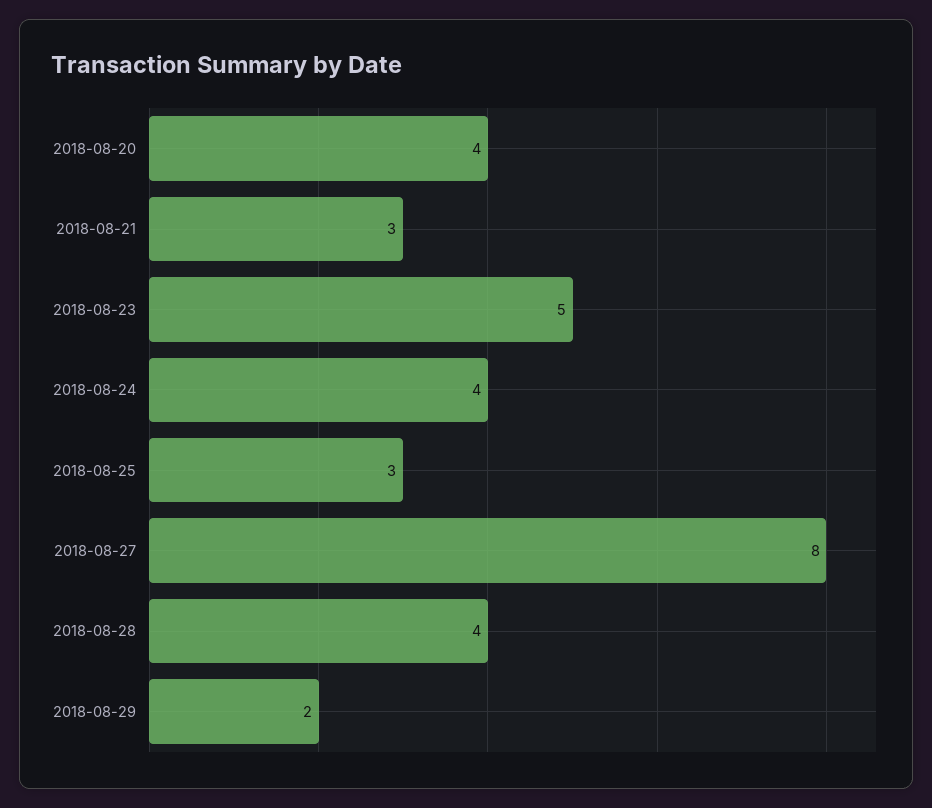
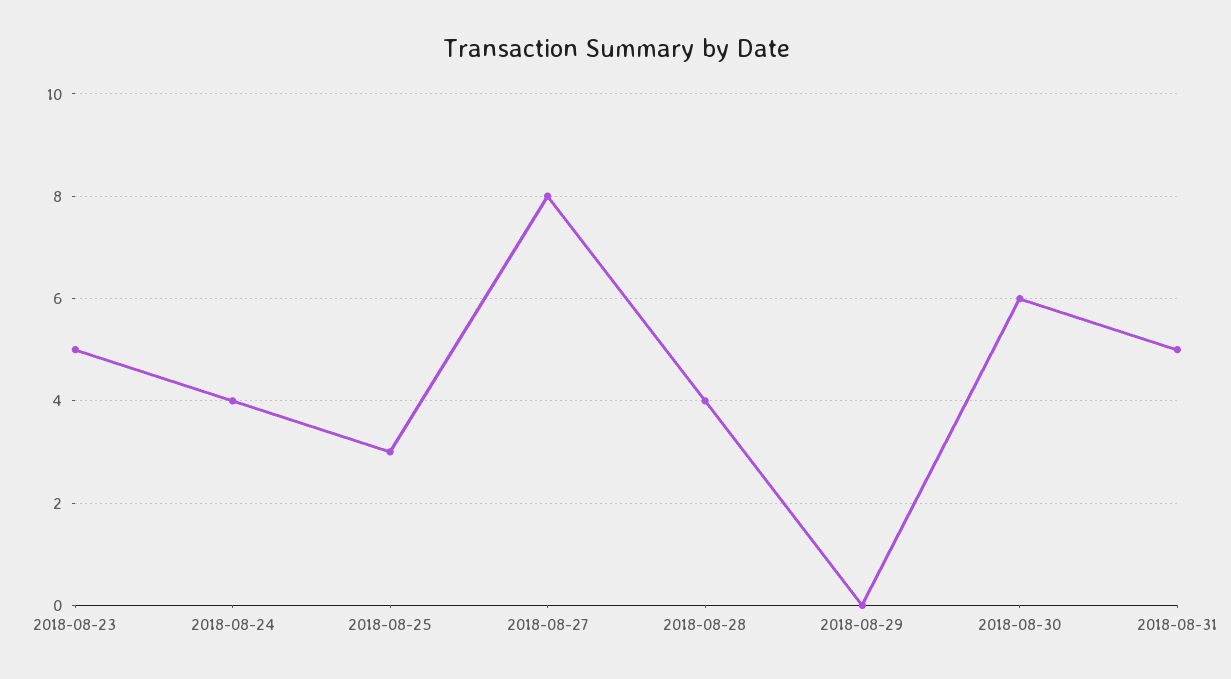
2018-08-20: 4 -> none
2018-08-21: 3 -> none
2018-08-29: 2 -> 0
2018-08-30: none -> 6
2018-08-31: none -> 5

